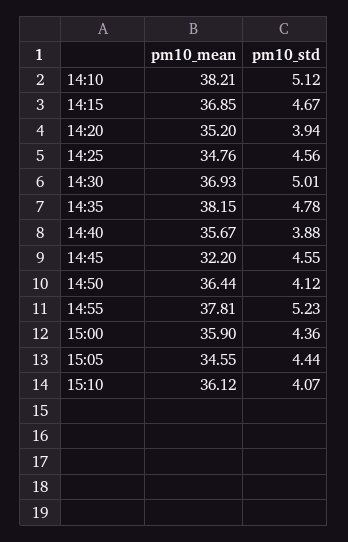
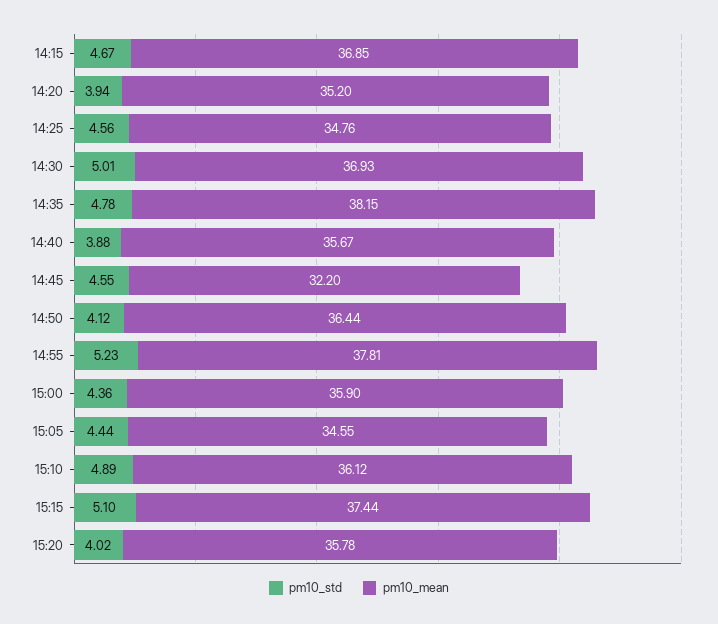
pm10_mean, 14:10: 38.21 -> none
pm10_std, 14:10: 5.12 -> none
pm10_std, 15:10: 4.07 -> 4.89
pm10_std, 15:15: none -> 5.1
pm10_mean, 15:15: none -> 37.44
pm10_std, 15:20: none -> 4.02
pm10_mean, 15:20: none -> 35.78

